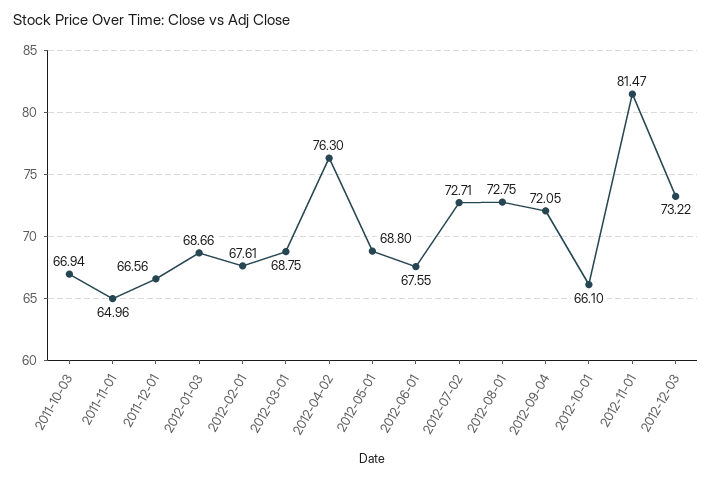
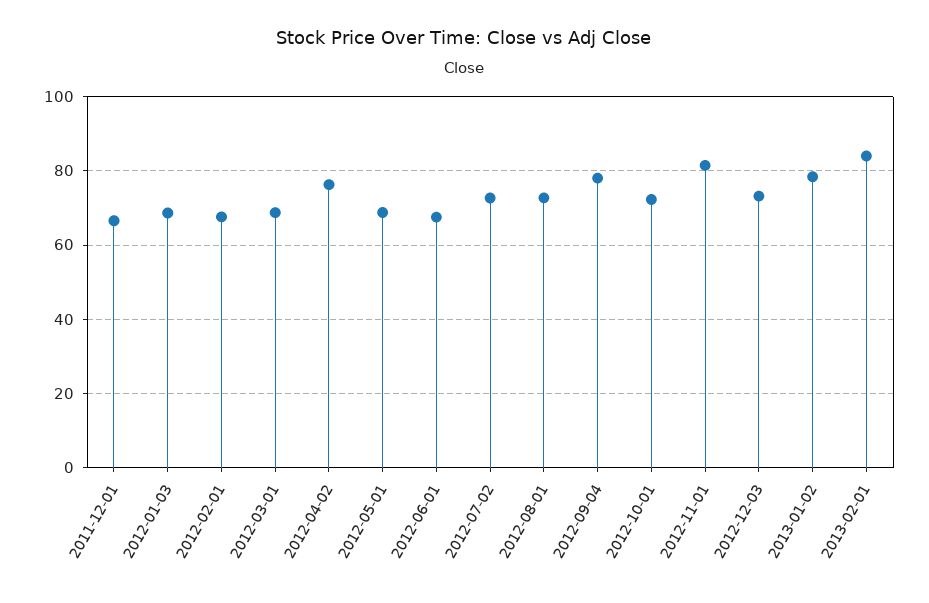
2011-10-03: 66.94 -> none
2011-11-01: 64.96 -> none
2012-09-04: 72.05 -> 78
2012-10-01: 66.1 -> 72
2013-01-02: none -> 78
2013-02-01: none -> 84

